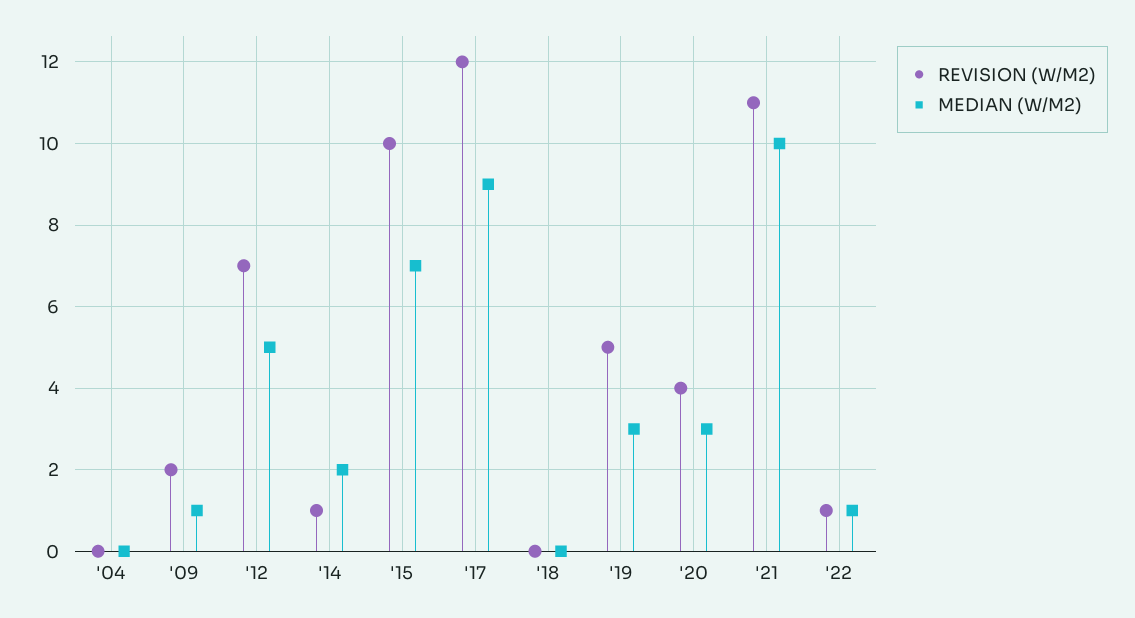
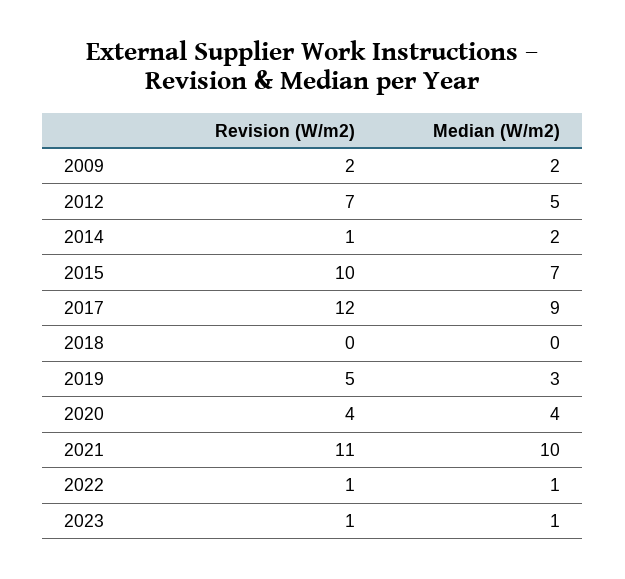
REVISION (W/M2), '04: 0 -> none
MEDIAN (W/M2), '04: 0 -> none
MEDIAN (W/M2), '09: 1 -> 2
MEDIAN (W/M2), '20: 3 -> 4
REVISION (W/M2), 2023: none -> 1
MEDIAN (W/M2), 2023: none -> 1

